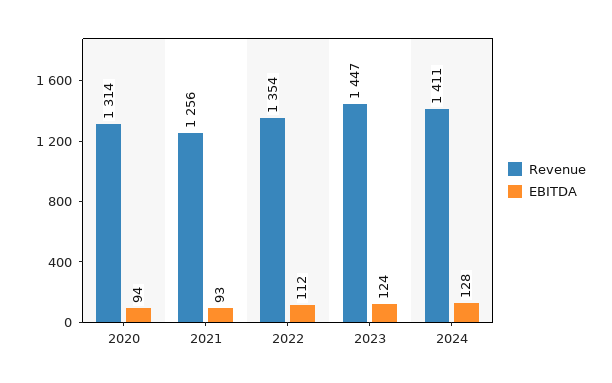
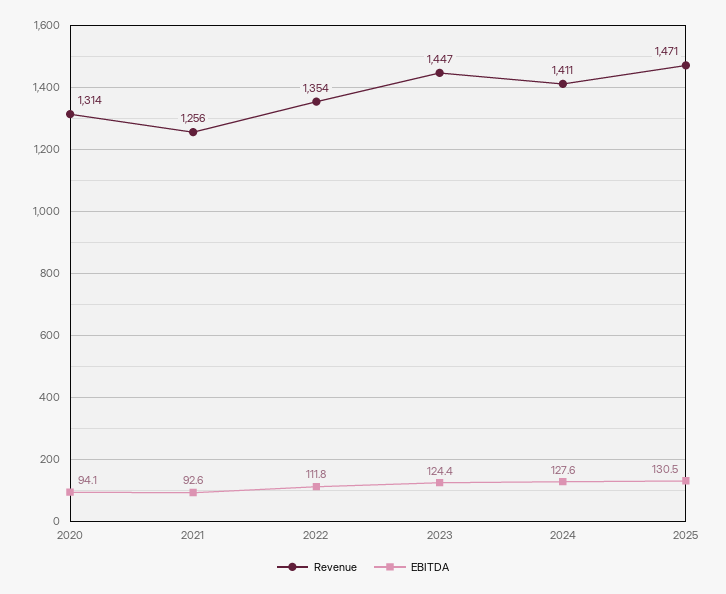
Revenue, 2025: none -> 1471
EBITDA, 2025: none -> 130.5

